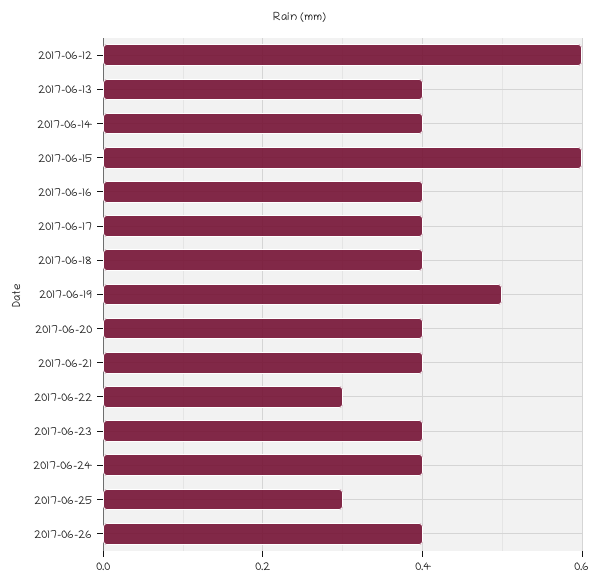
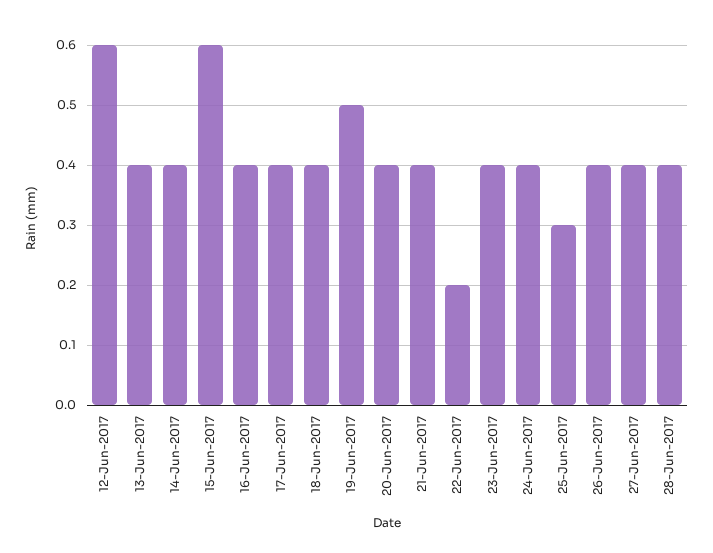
2017-06-22: 0.3 -> 0.2
27-Jun-2017: none -> 0.4
28-Jun-2017: none -> 0.4

